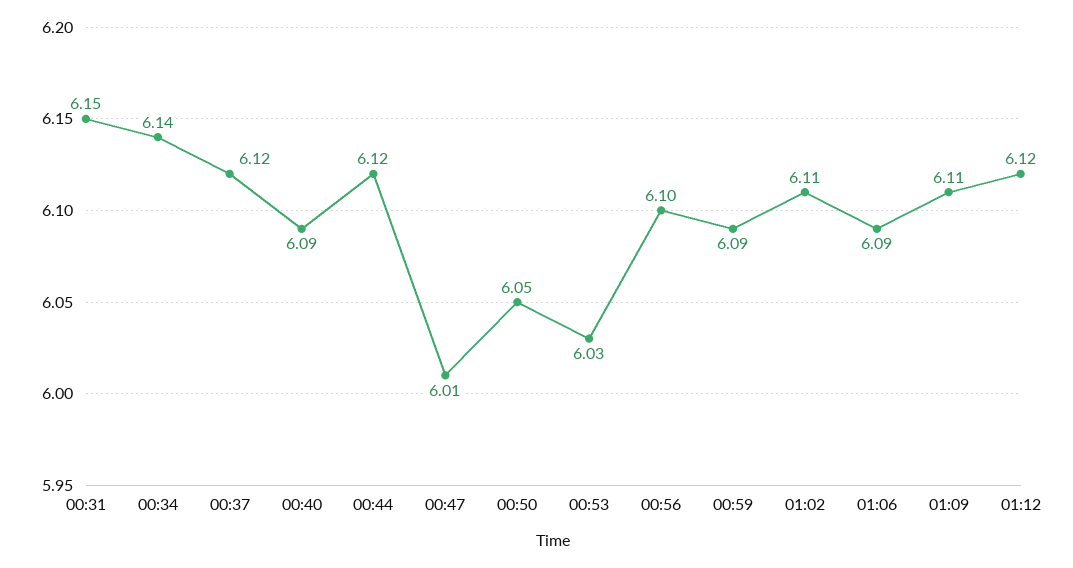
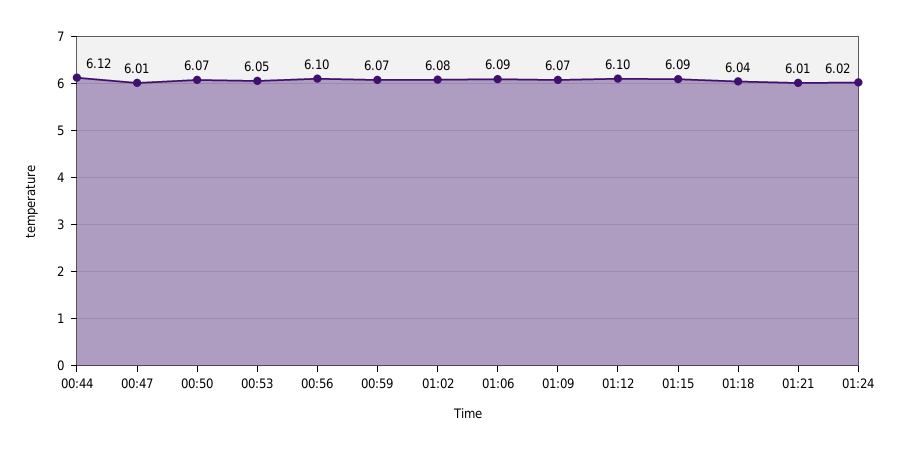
00:31: 6.15 -> none
00:34: 6.14 -> none
00:37: 6.12 -> none
00:40: 6.09 -> none
00:50: 6.05 -> 6.07
00:53: 6.03 -> 6.05
00:59: 6.09 -> 6.07
01:02: 6.11 -> 6.08
01:09: 6.11 -> 6.07
01:12: 6.12 -> 6.1
01:15: none -> 6.09
01:18: none -> 6.04
01:21: none -> 6.01
01:24: none -> 6.02

